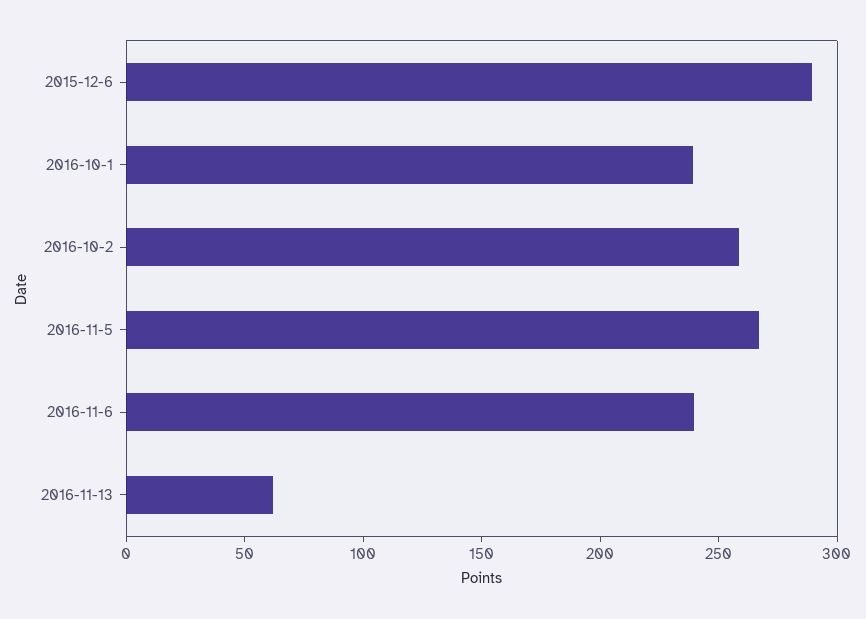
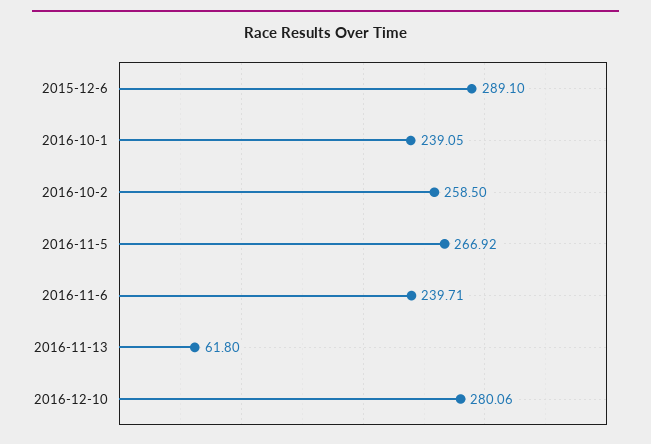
2016-12-10: none -> 280.06

